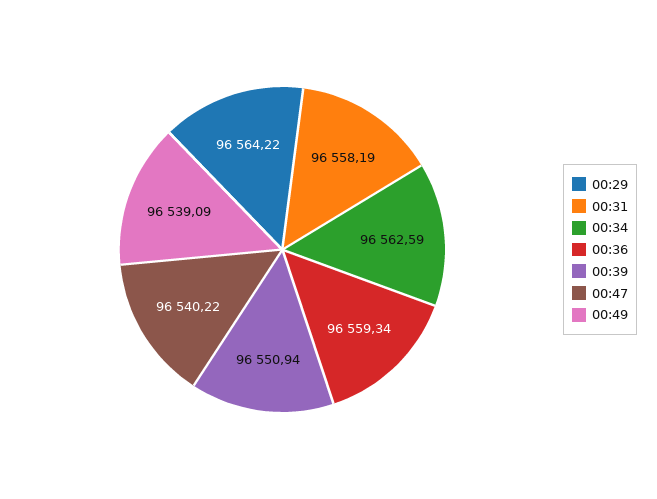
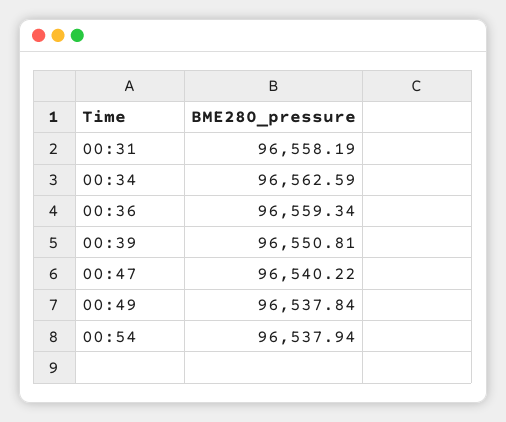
00:29: 96564.22 -> none
00:39: 96550.94 -> 96550.81
00:49: 96539.09 -> 96537.84
00:54: none -> 96537.94

